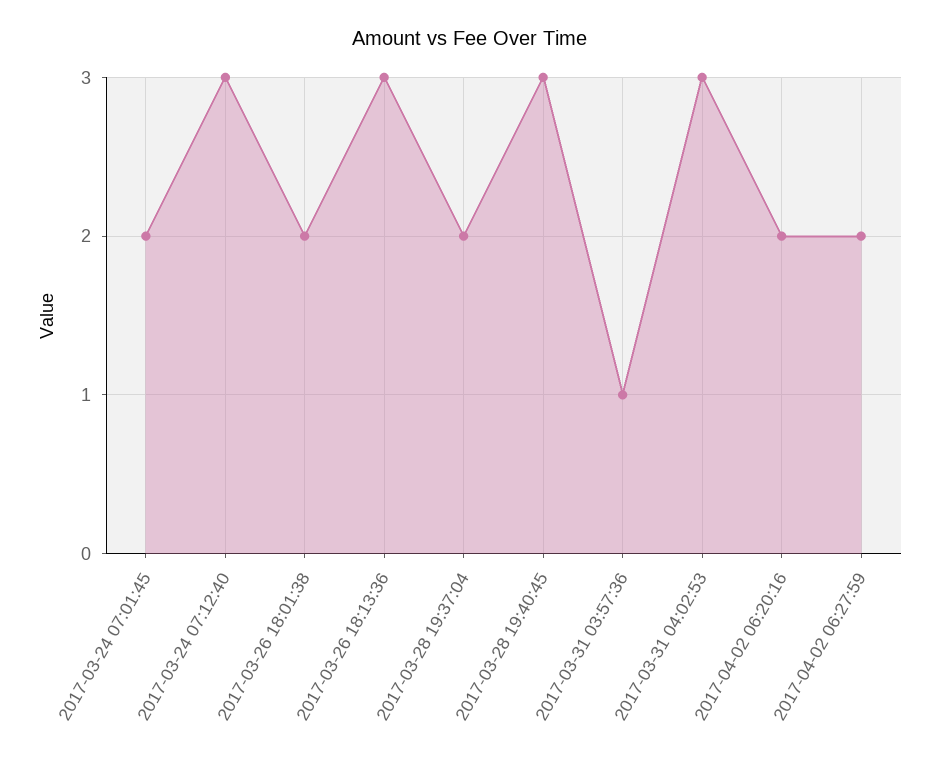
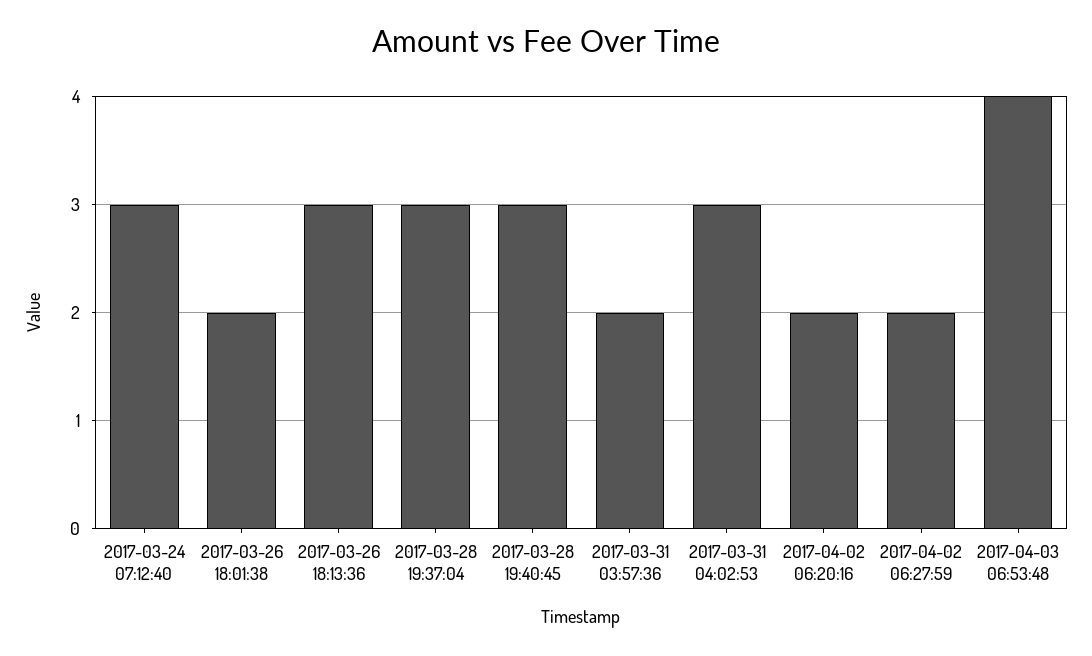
2017-03-24 07:01:45: 2 -> none
2017-03-28 19:37:04: 2 -> 3
2017-03-31 03:57:36: 1 -> 2
2017-04-03 06:53:48: none -> 4

